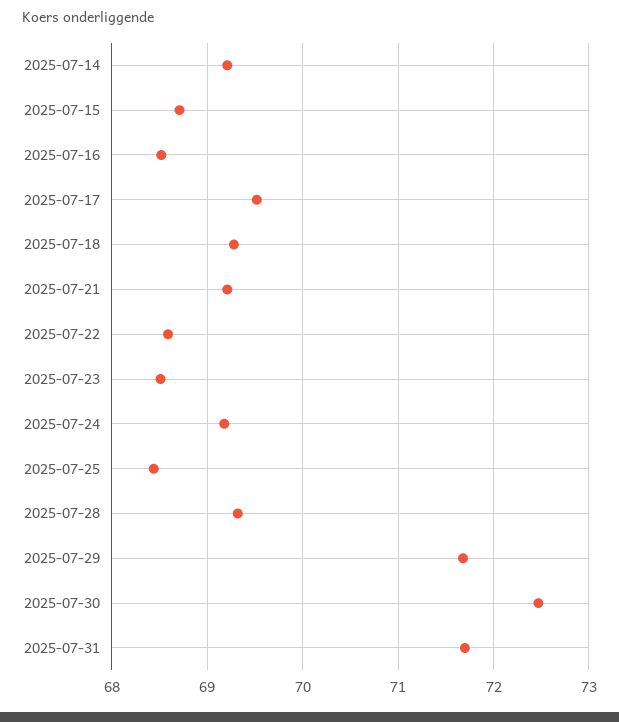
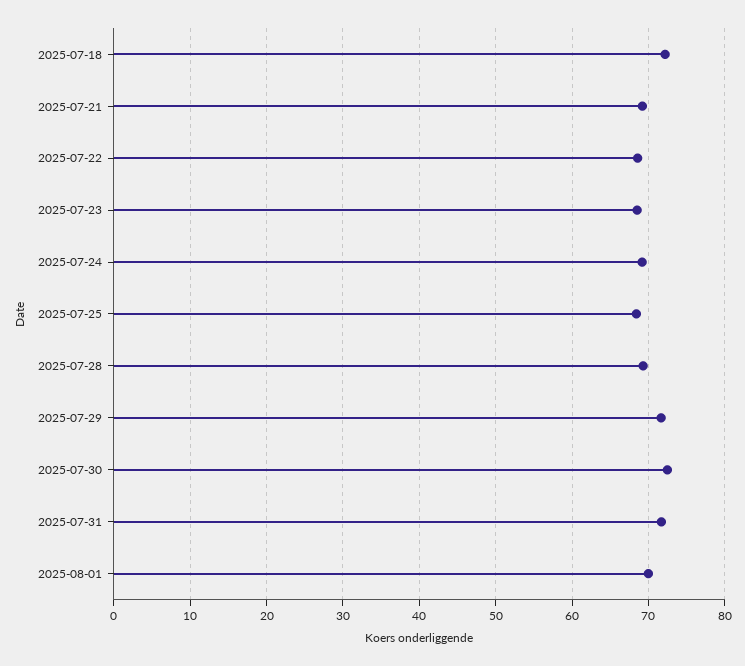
2025-07-14: 69.2 -> none
2025-07-15: 68.7 -> none
2025-07-16: 68.5 -> none
2025-07-17: 69.5 -> none
2025-07-18: 69.3 -> 72
2025-08-01: none -> 70

